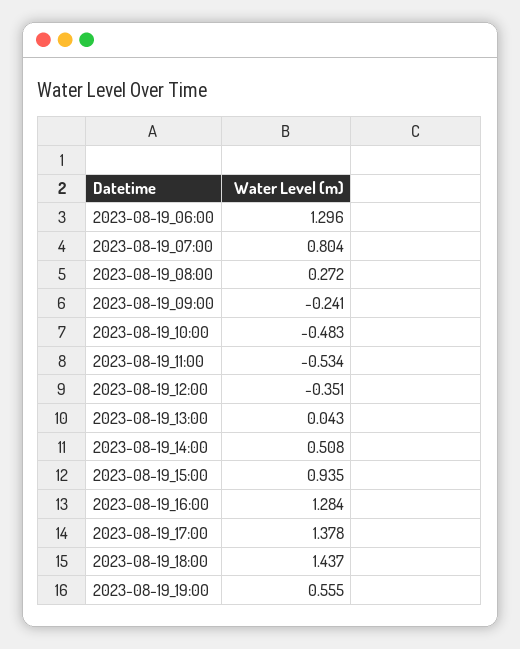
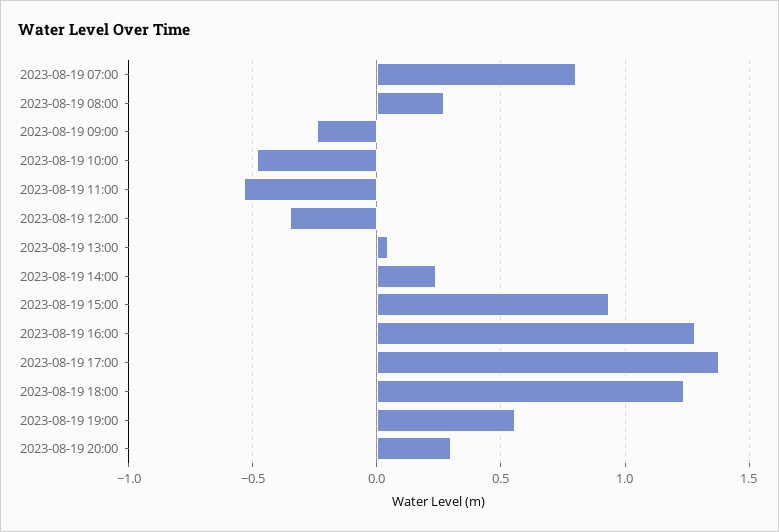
2023-08-19_06:00: 1.296 -> none
2023-08-19_14:00: 0.508 -> 0.25
2023-08-19_18:00: 1.437 -> 1.25
2023-08-19 20:00: none -> 0.3

